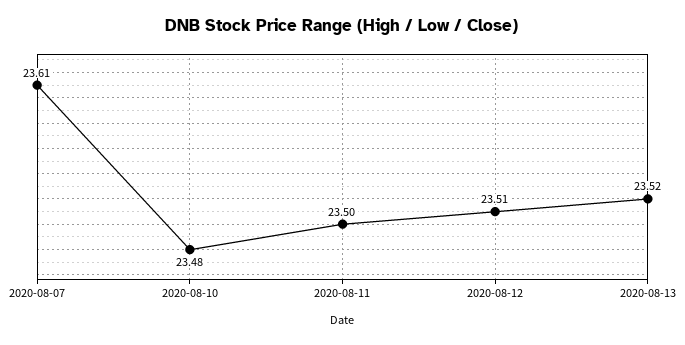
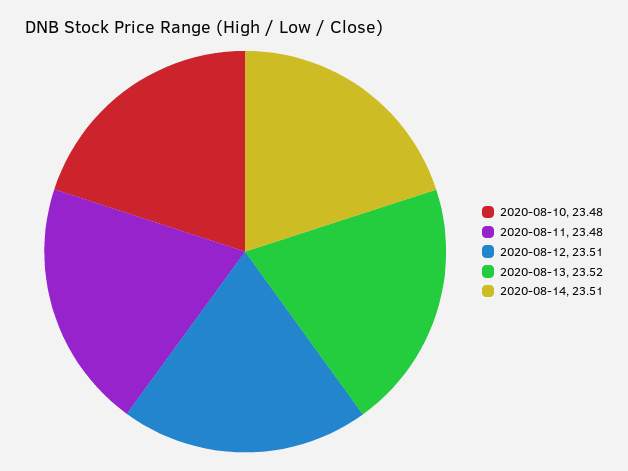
2020-08-07: 23.61 -> none
2020-08-11: 23.5 -> 23.48
2020-08-14: none -> 23.51

